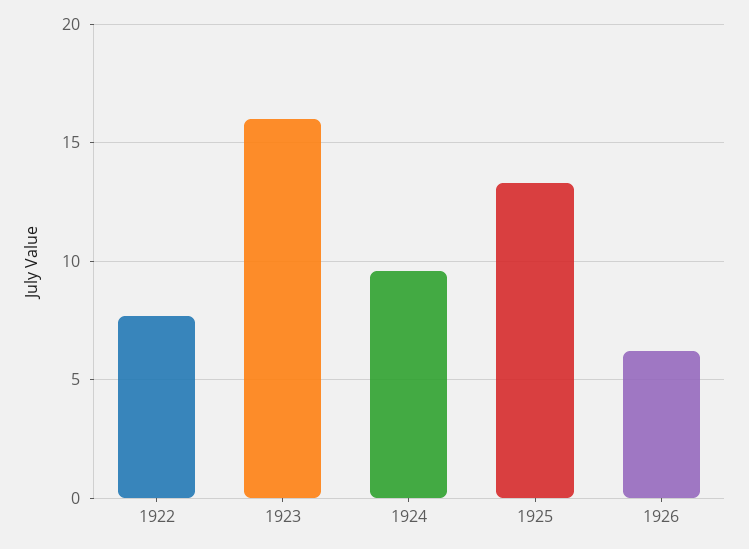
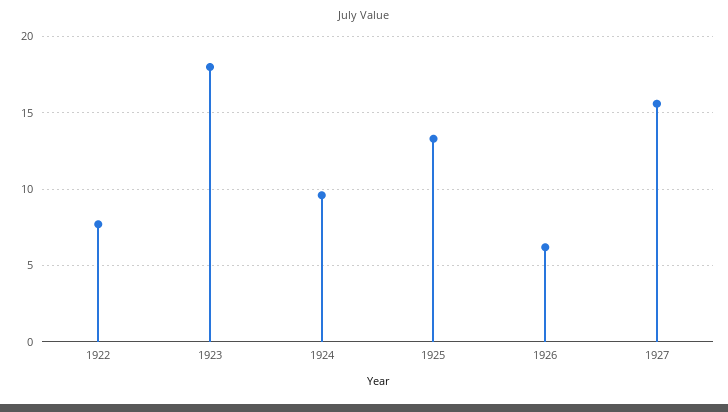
1923: 16 -> 18
1927: none -> 15.5

